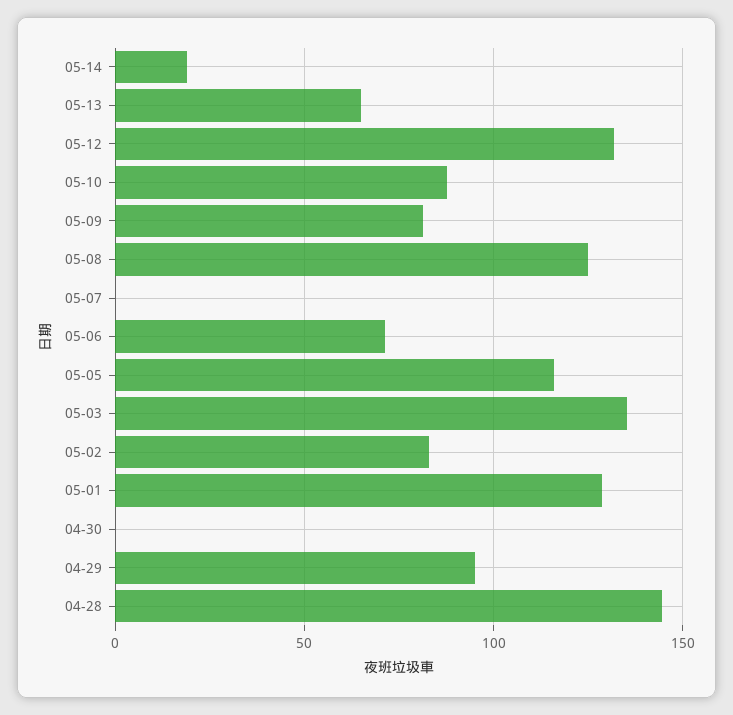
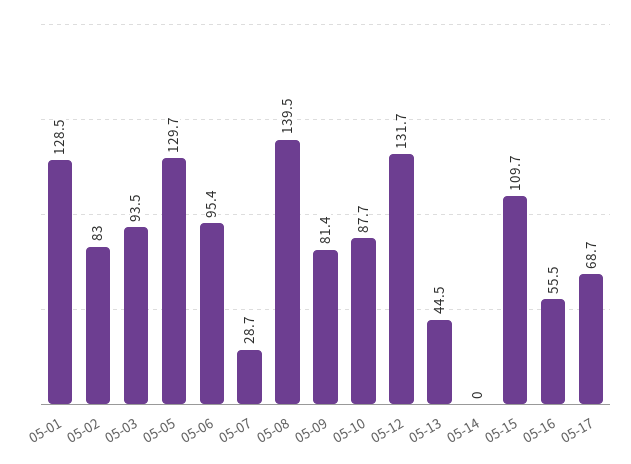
05-14: 20 -> 0
05-13: 65 -> 44.5
05-08: 125 -> 139.5
05-07: 0 -> 28.7
05-06: 70 -> 95.4
05-05: 115 -> 129.7
05-03: 135 -> 93.5
04-30: 0 -> none
04-29: 95 -> none
04-28: 145 -> none
05-15: none -> 109.7
05-16: none -> 55.5
05-17: none -> 68.7

